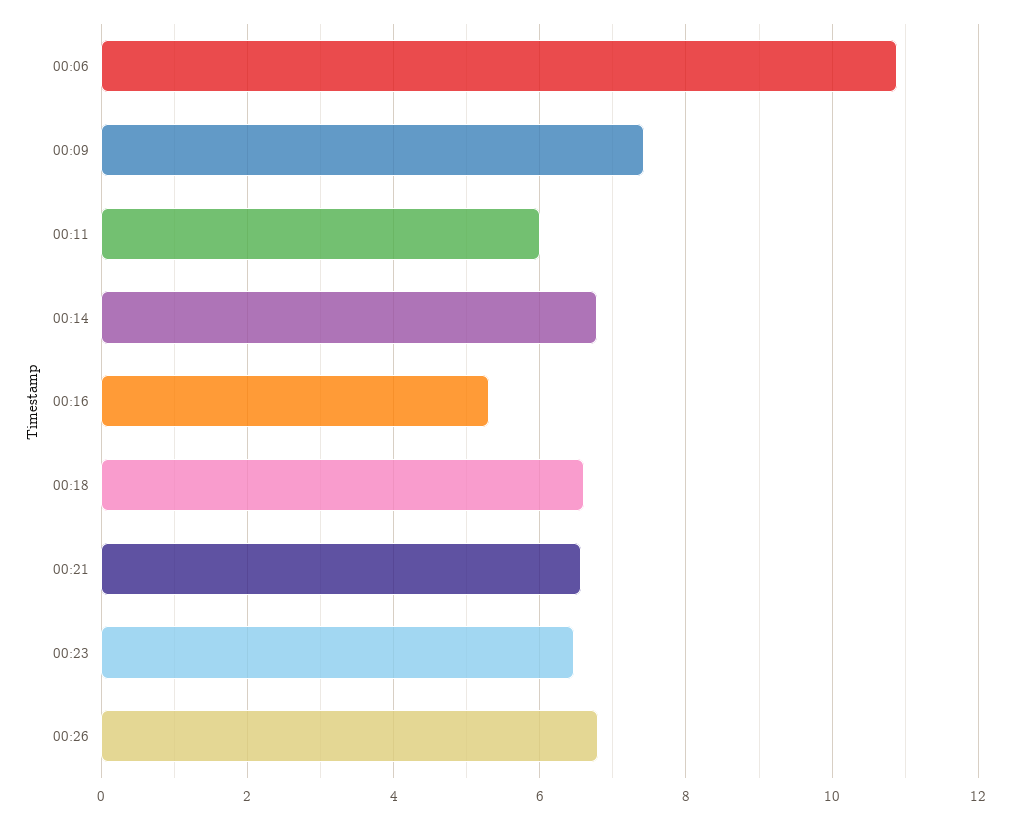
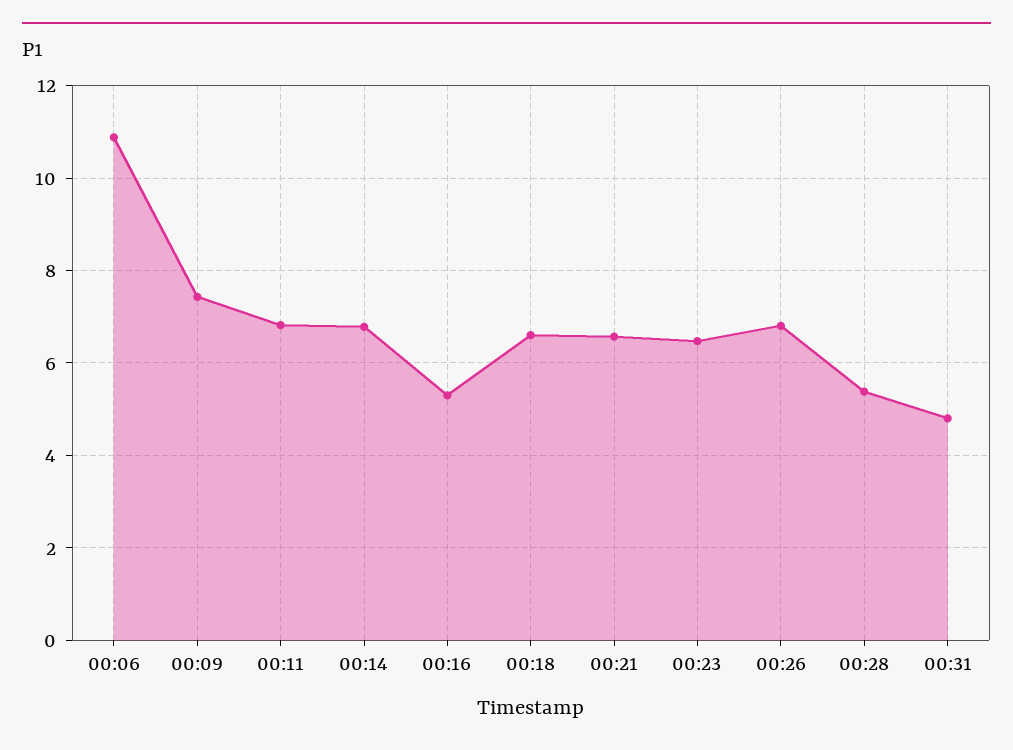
00:11: 6 -> 6.8
00:28: none -> 5.4
00:31: none -> 4.8

